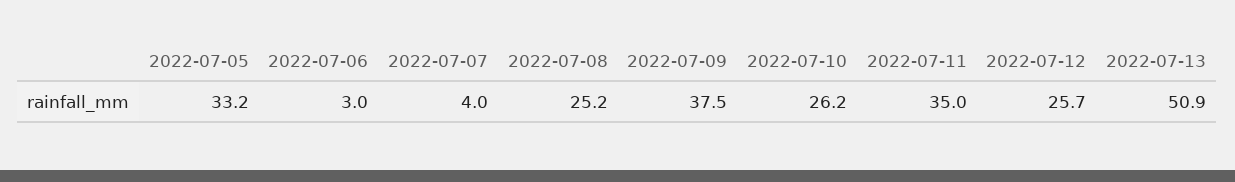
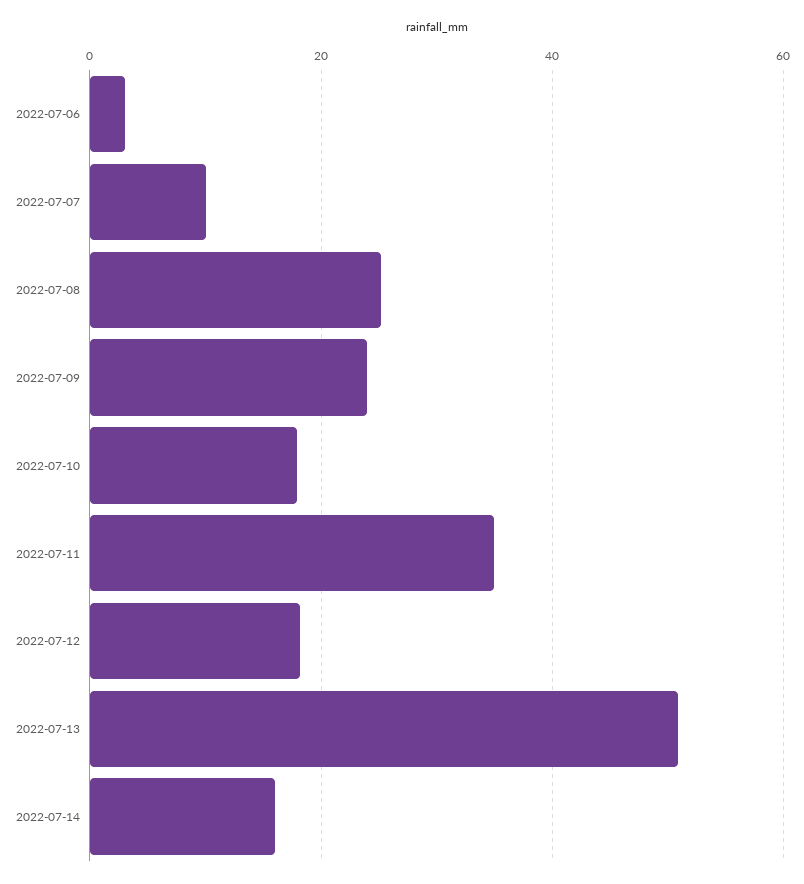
2022-07-05: 33.2 -> none
2022-07-07: 4 -> 10
2022-07-09: 37.5 -> 24
2022-07-10: 26.2 -> 18
2022-07-12: 25.7 -> 18
2022-07-14: none -> 16

